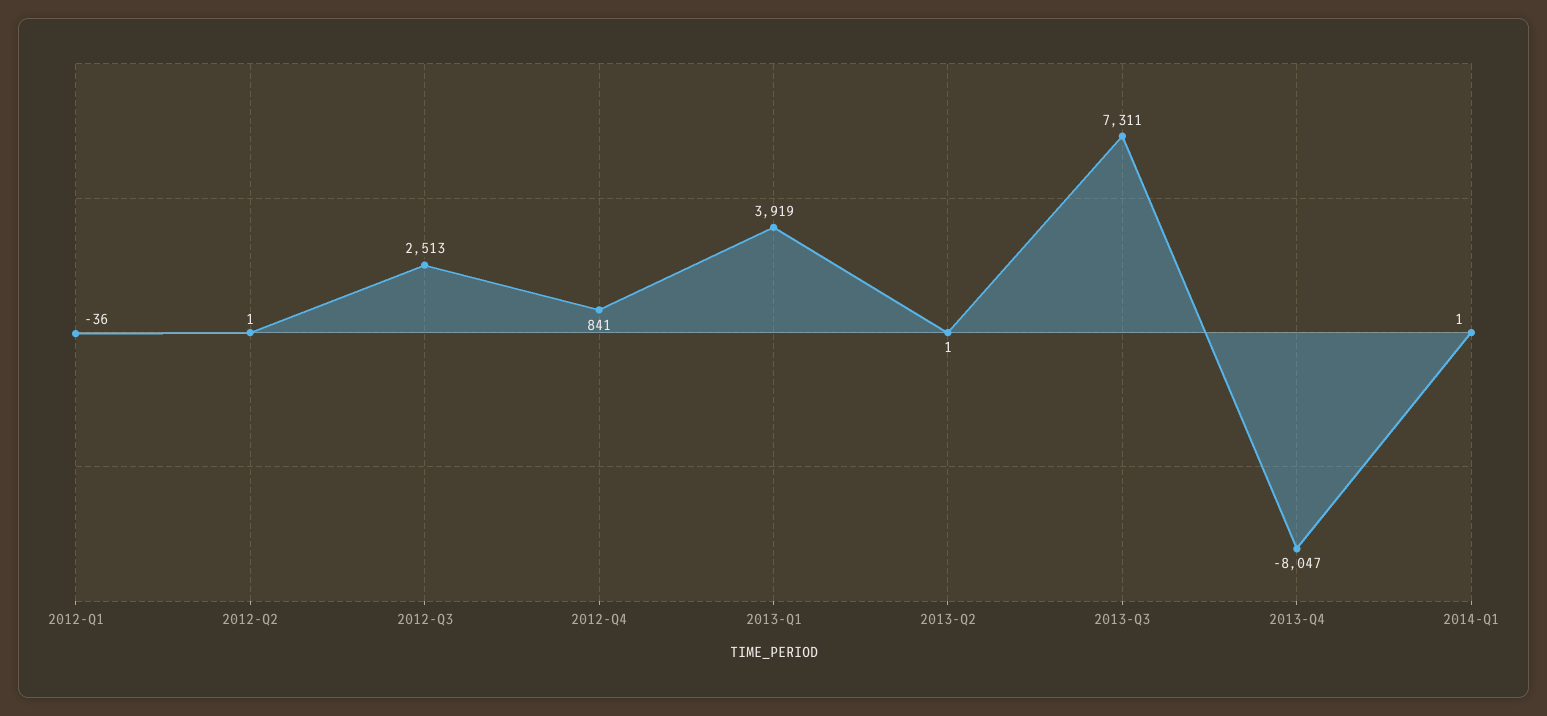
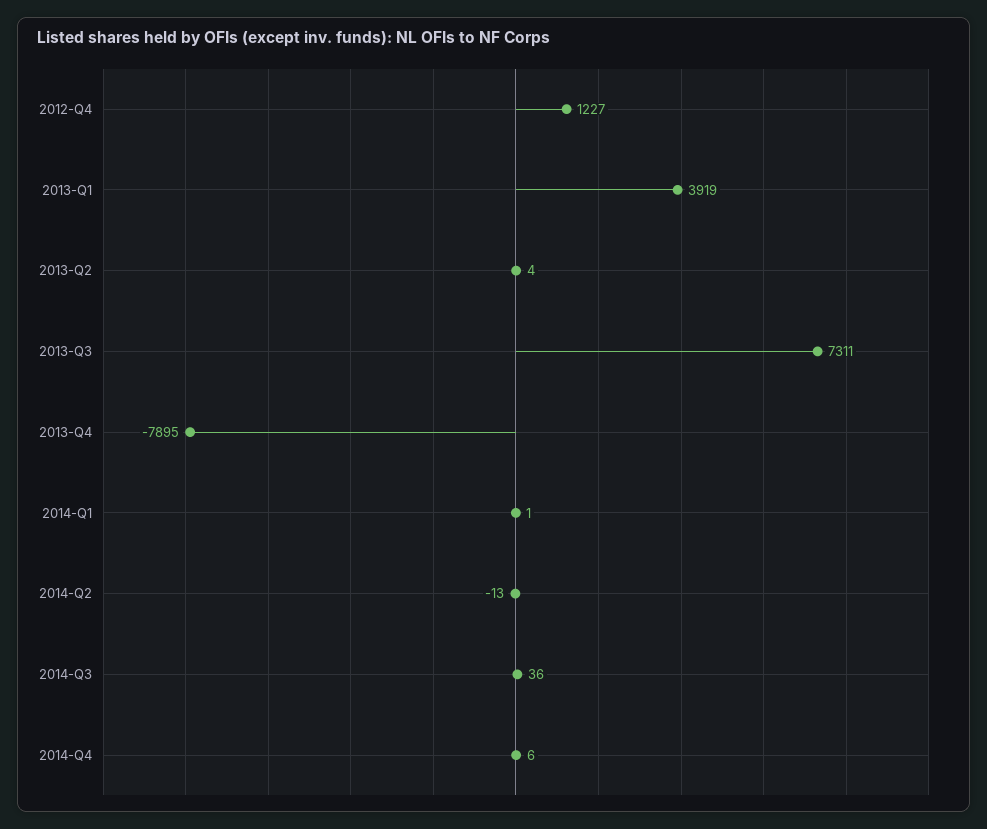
2012-Q1: -36 -> none
2012-Q2: 1 -> none
2012-Q3: 2513 -> none
2012-Q4: 841 -> 1227
2013-Q2: 1 -> 4
2013-Q4: -8047 -> -7895
2014-Q2: none -> -13
2014-Q3: none -> 36
2014-Q4: none -> 6

